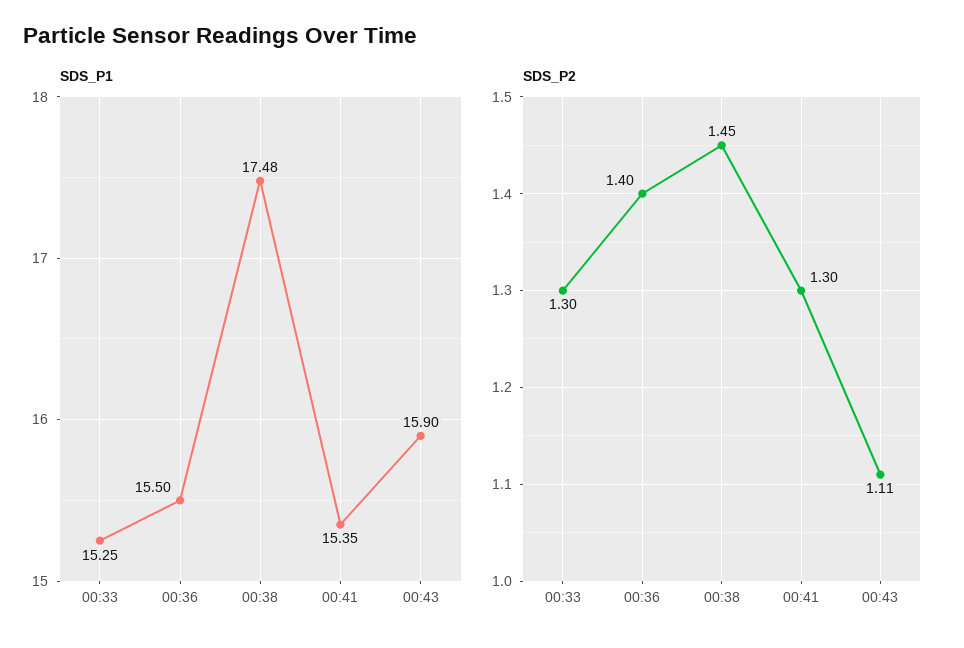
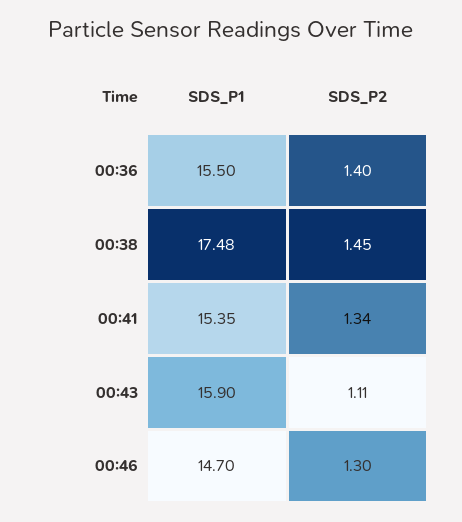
SDS_P1, 00:33: 15.25 -> none
SDS_P2, 00:33: 1.3 -> none
SDS_P2, 00:41: 1.3 -> 1.34
SDS_P1, 00:46: none -> 14.7
SDS_P2, 00:46: none -> 1.3

